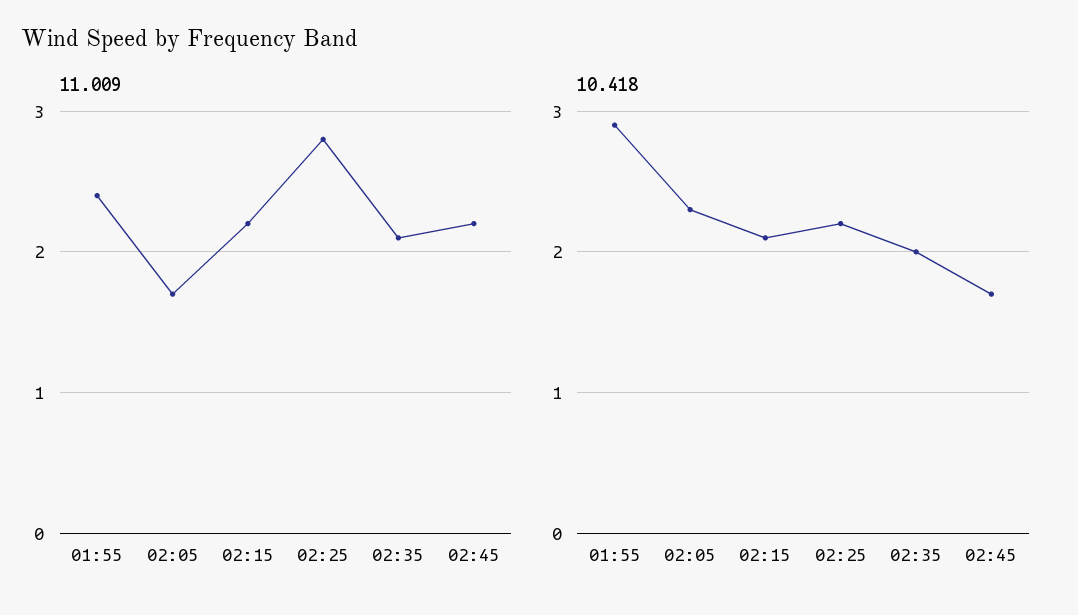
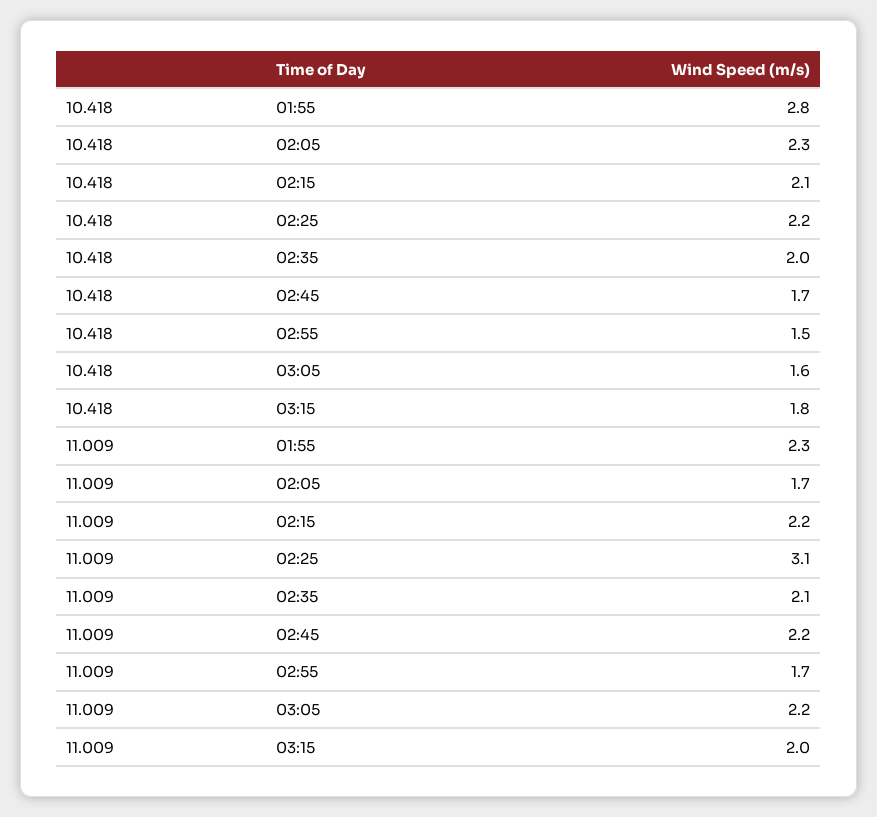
11.009, 01:55: 2.4 -> 2.3
11.009, 02:25: 2.8 -> 3.1
10.418, 01:55: 2.9 -> 2.8
10.418, 02:55: none -> 1.5
10.418, 03:05: none -> 1.6
10.418, 03:15: none -> 1.8
11.009, 02:55: none -> 1.7
11.009, 03:05: none -> 2.2
11.009, 03:15: none -> 2

